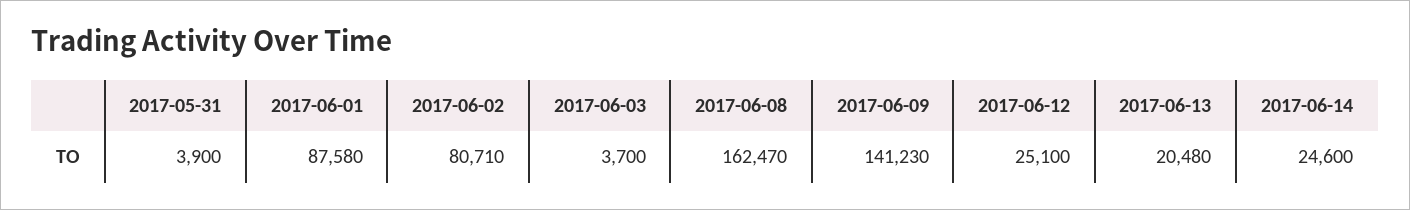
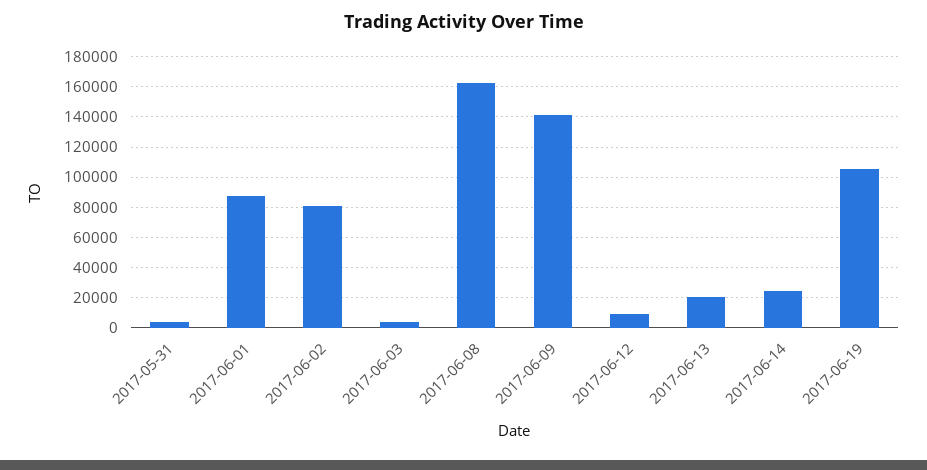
2017-06-12: 25100 -> 10000
2017-06-19: none -> 105000

